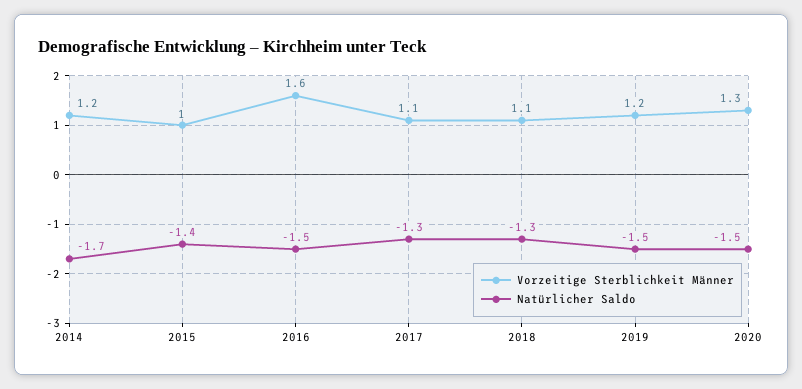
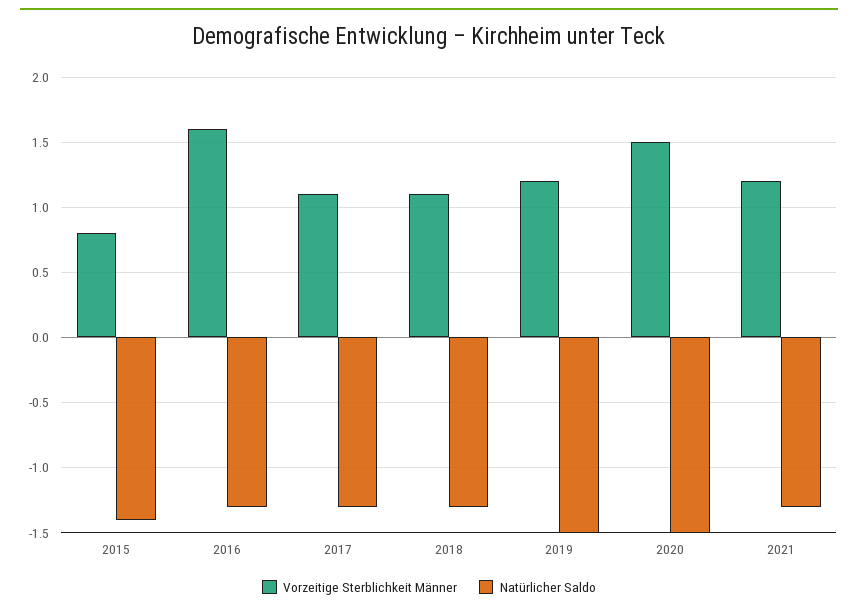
Vorzeitige Sterblichkeit Männer, 2014: 1.2 -> none
Natürlicher Saldo, 2014: -1.7 -> none
Vorzeitige Sterblichkeit Männer, 2015: 1 -> 0.8
Natürlicher Saldo, 2016: -1.5 -> -1.3
Vorzeitige Sterblichkeit Männer, 2020: 1.3 -> 1.5
Vorzeitige Sterblichkeit Männer, 2021: none -> 1.2
Natürlicher Saldo, 2021: none -> -1.3

